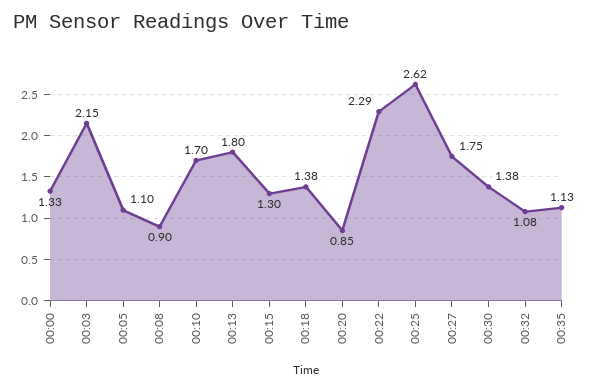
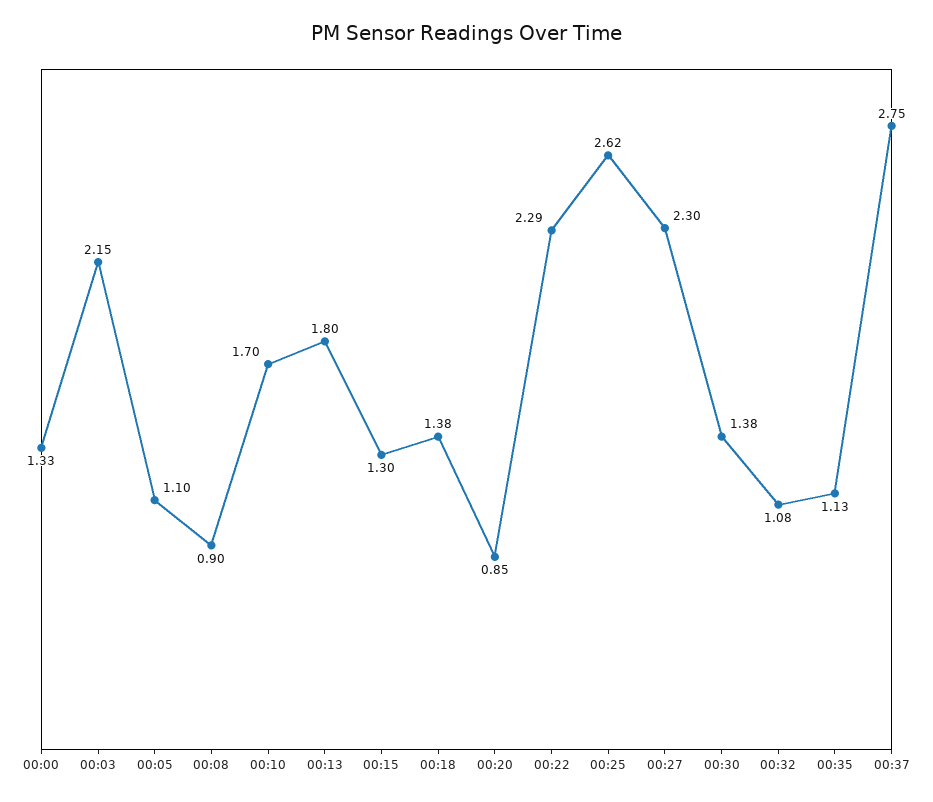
00:27: 1.75 -> 2.3
00:37: none -> 2.75

